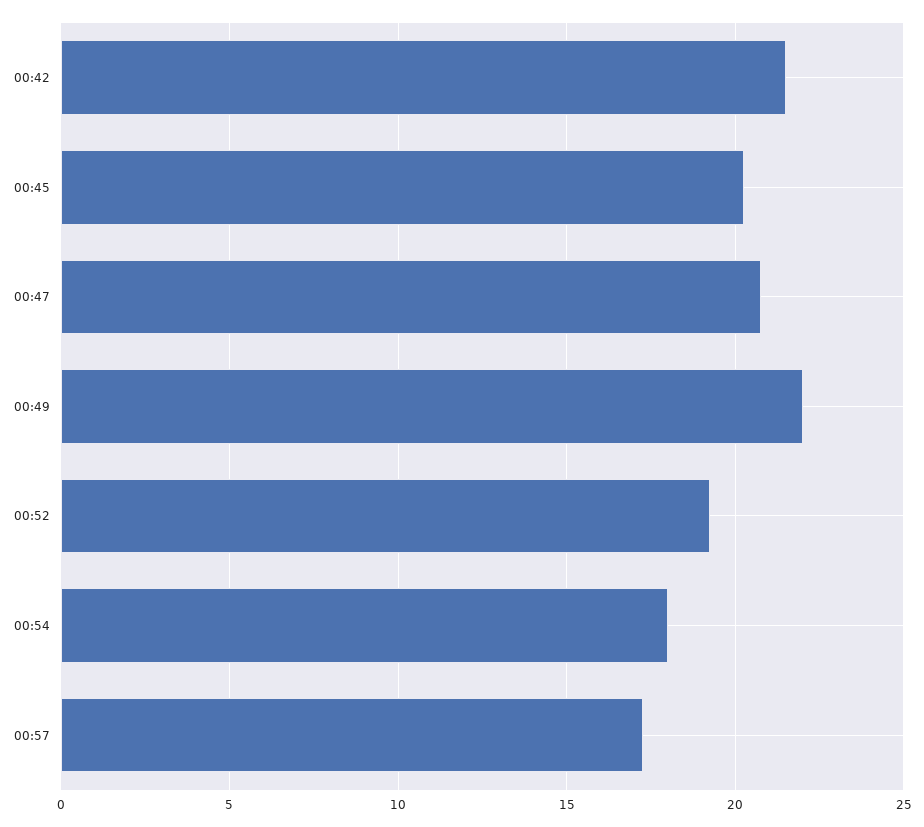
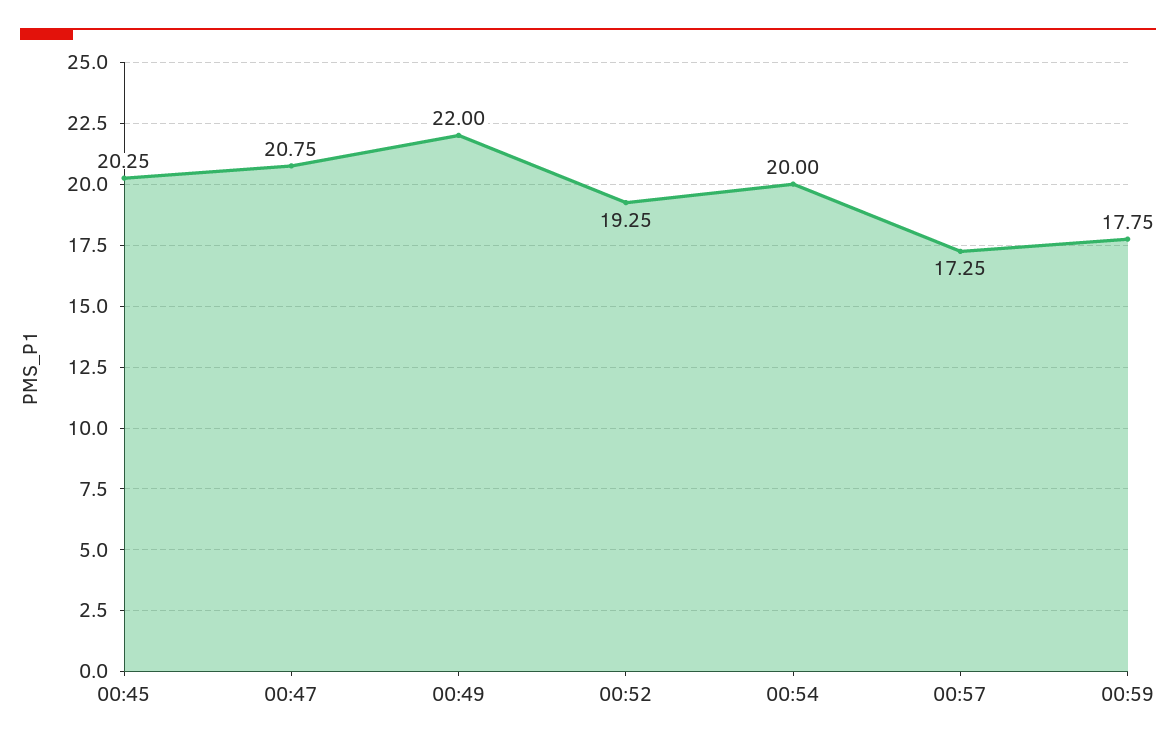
00:42: 21.5 -> none
00:54: 18 -> 20
00:59: none -> 17.75

